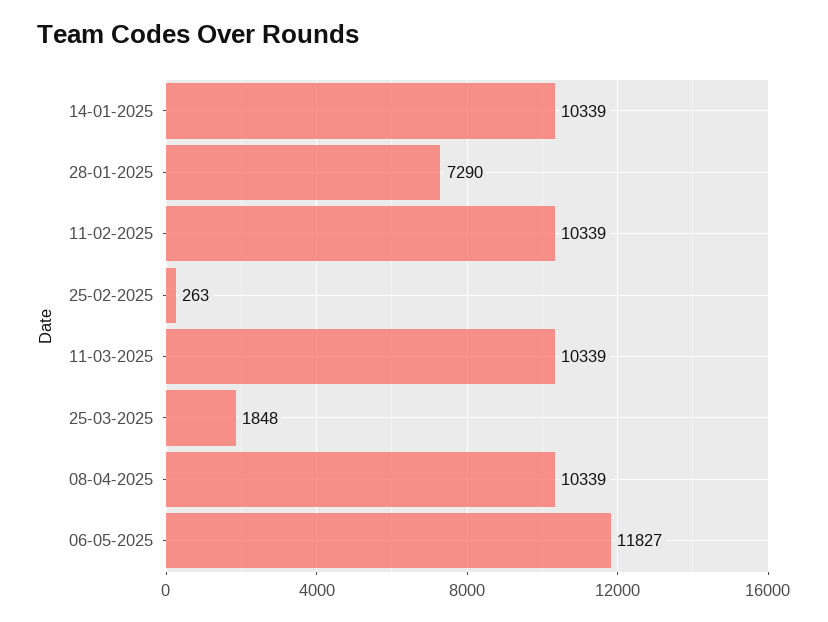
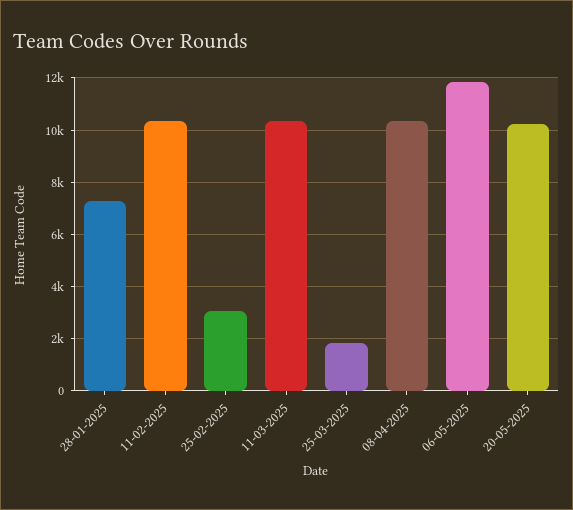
14-01-2025: 10339 -> none
25-02-2025: 263 -> 3000
20-05-2025: none -> 10250

